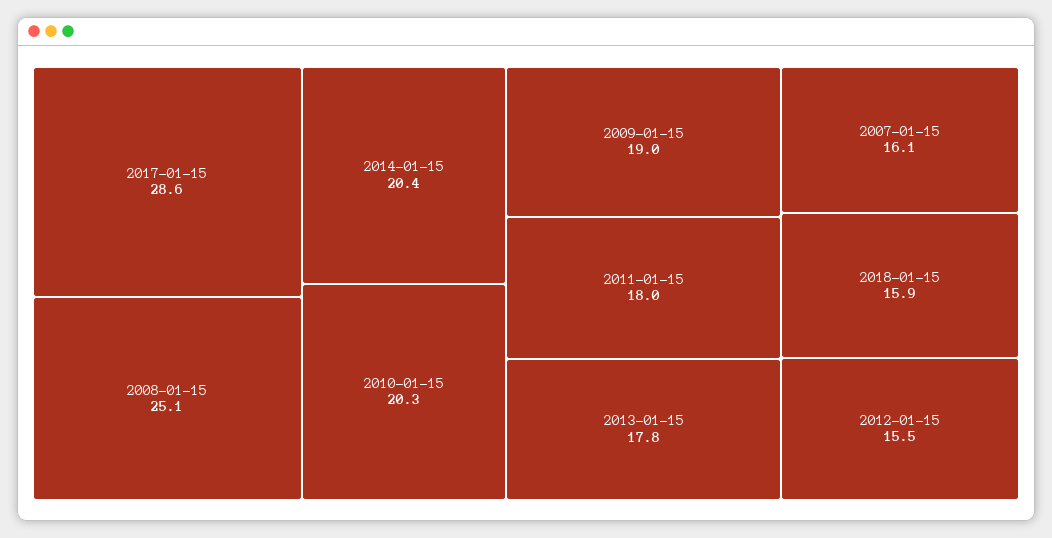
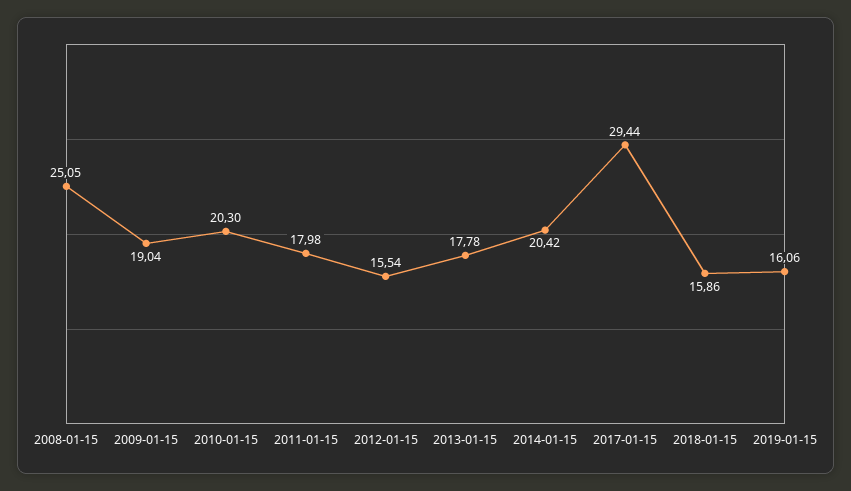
2017-01-15: 28.6 -> 29.44
2007-01-15: 16.1 -> none
2019-01-15: none -> 16.06

